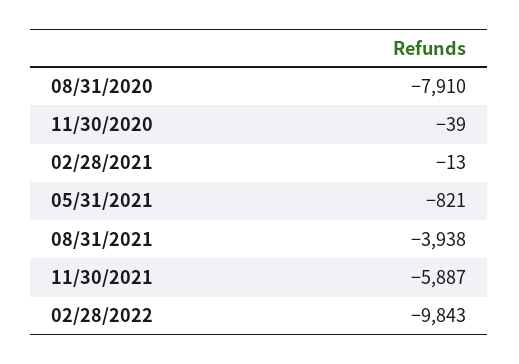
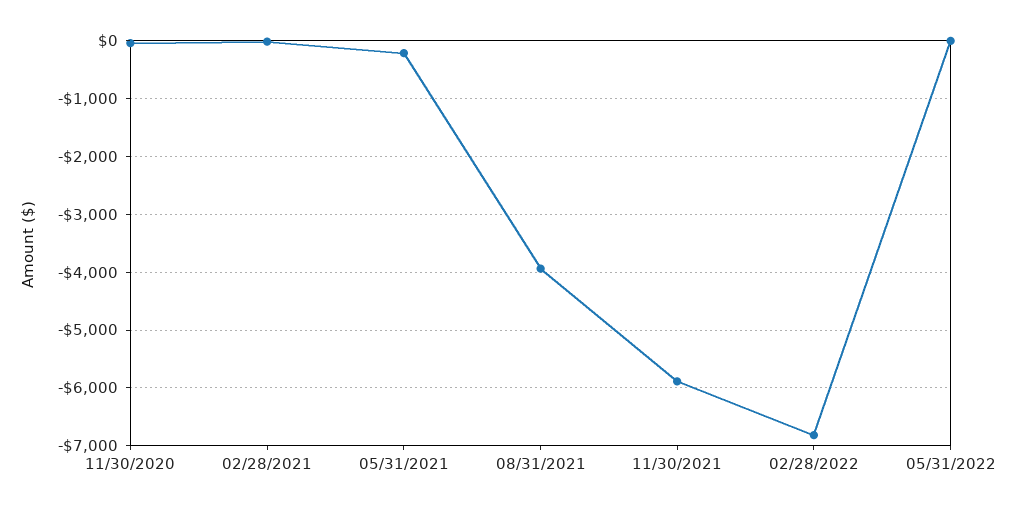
08/31/2020: -7910 -> none
05/31/2021: -821 -> -200
02/28/2022: -9843 -> -6800
05/31/2022: none -> 0

